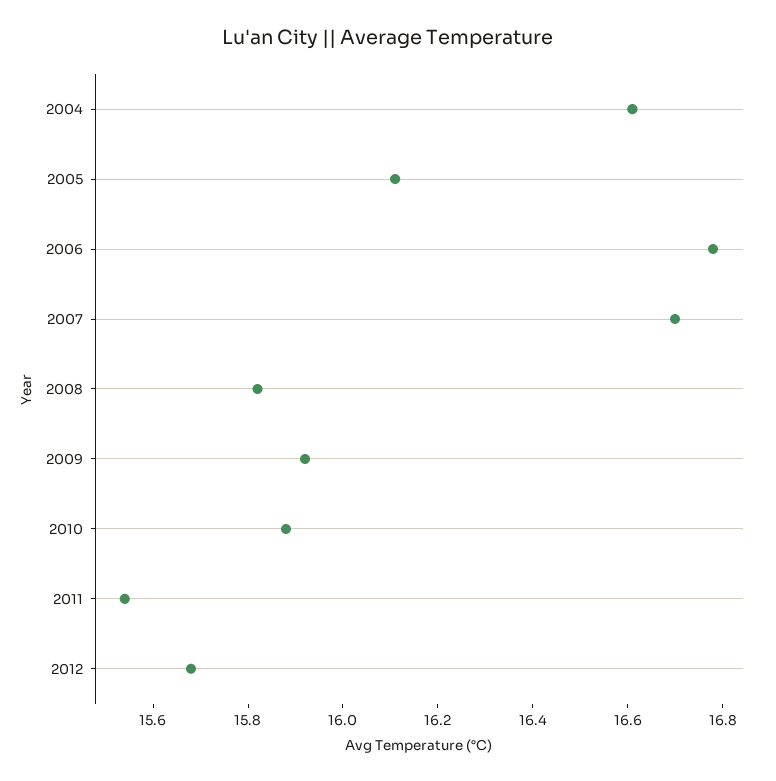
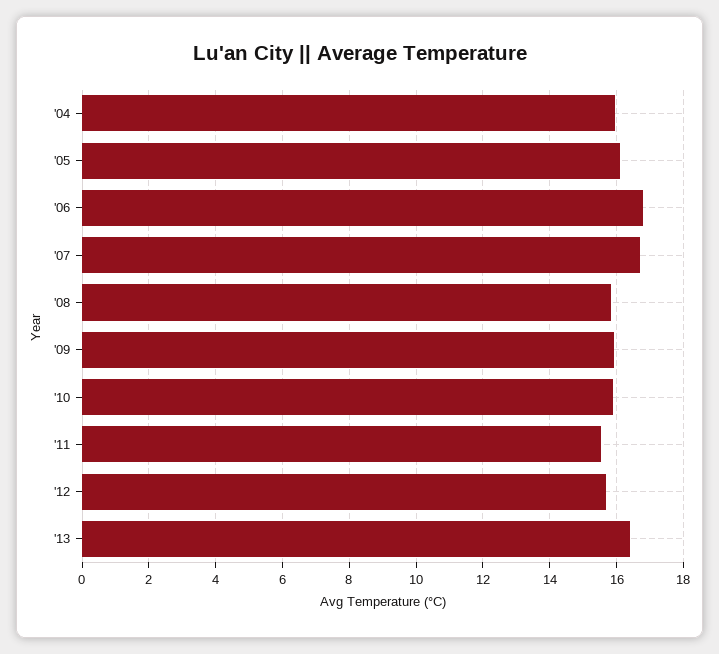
2004: 16.6 -> 16
'13: none -> 16.4

